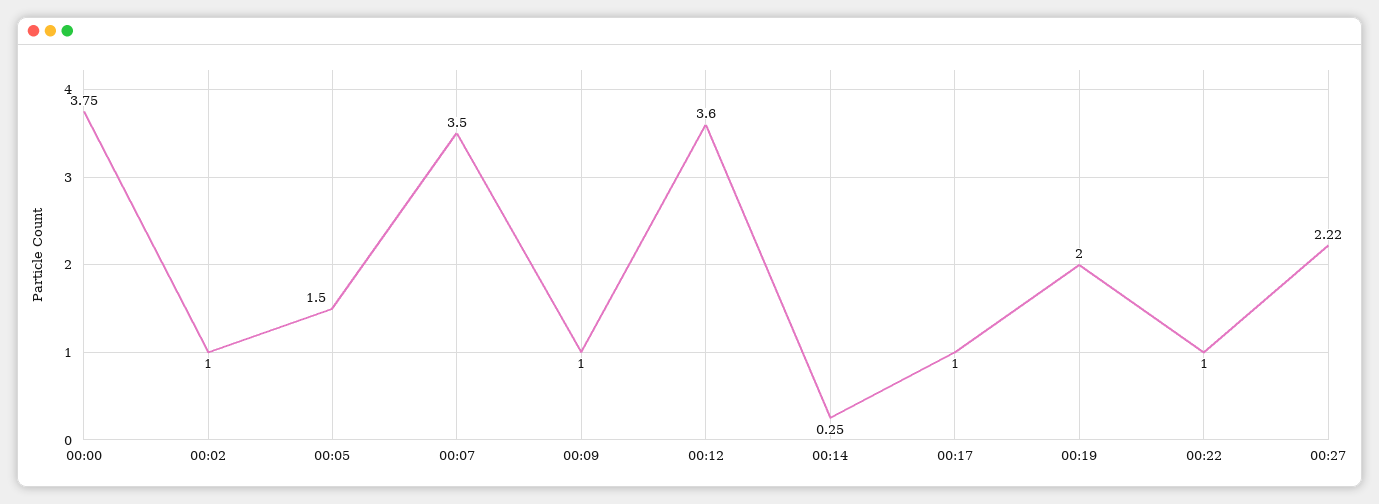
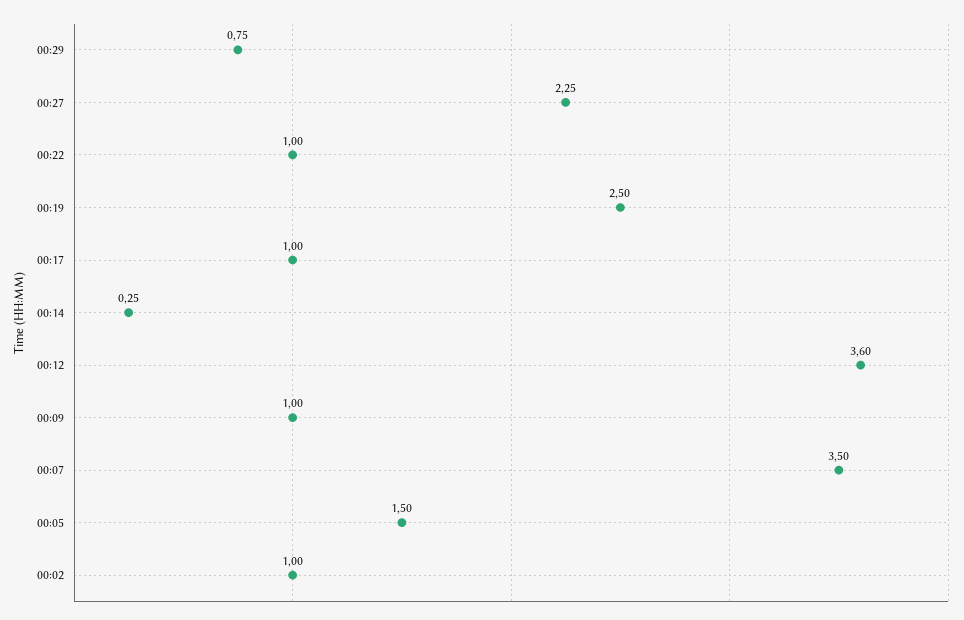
00:00: 3.75 -> none
00:19: 2 -> 2.5
00:27: 2.22 -> 2.25
00:29: none -> 0.75

